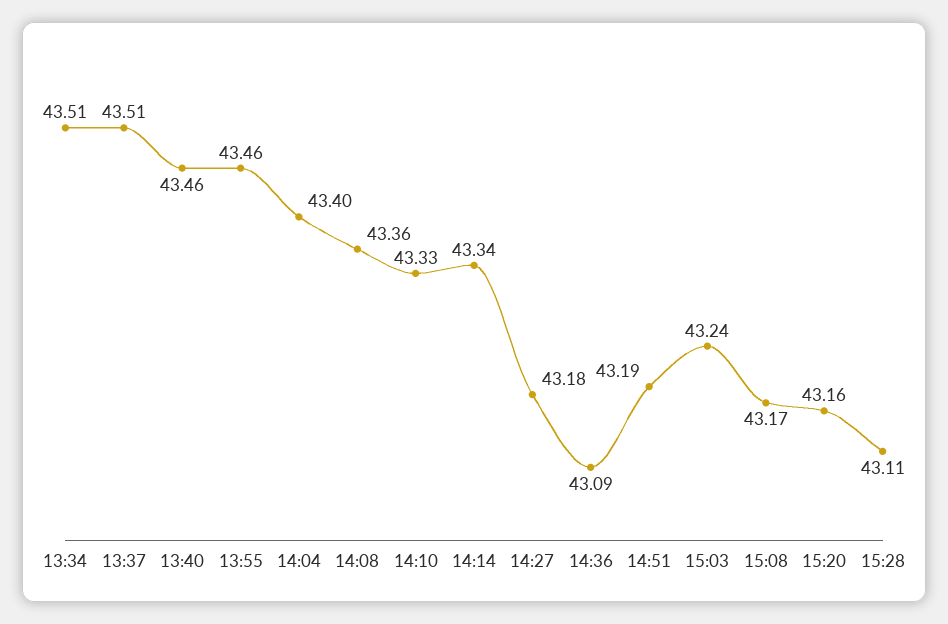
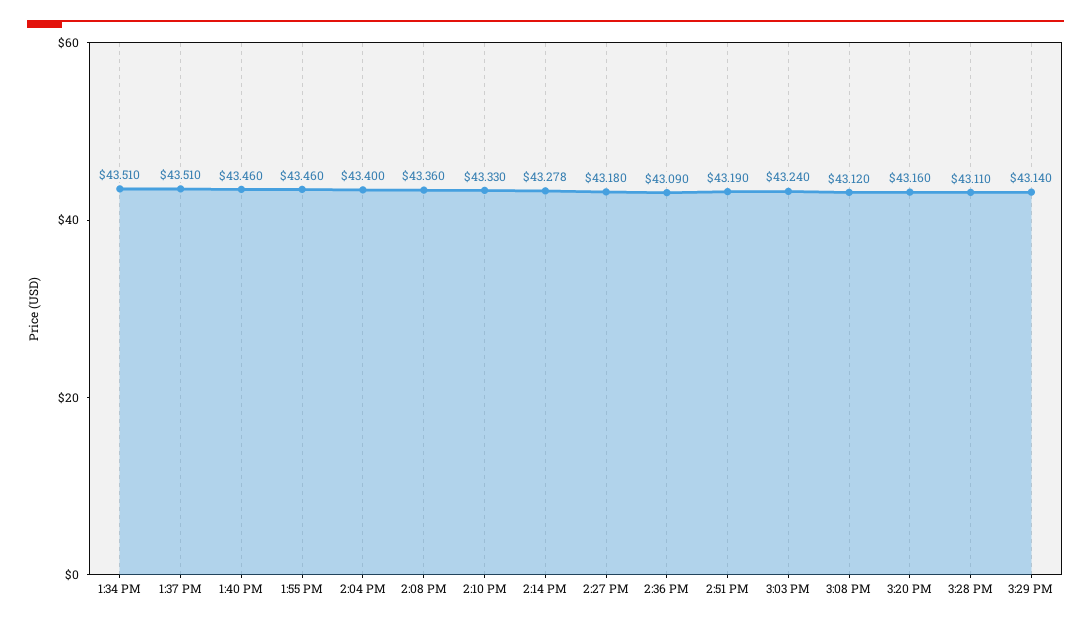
14:14: 43.34 -> 43.278
15:08: 43.17 -> 43.12
3:29 PM: none -> 43.14

